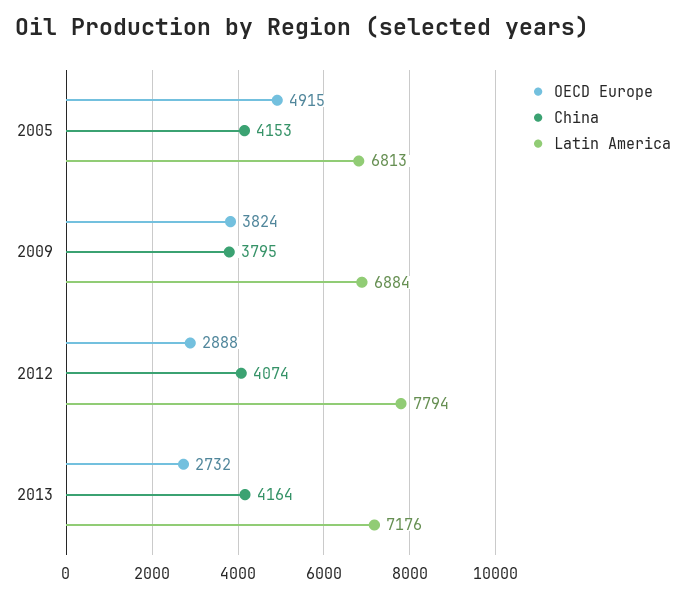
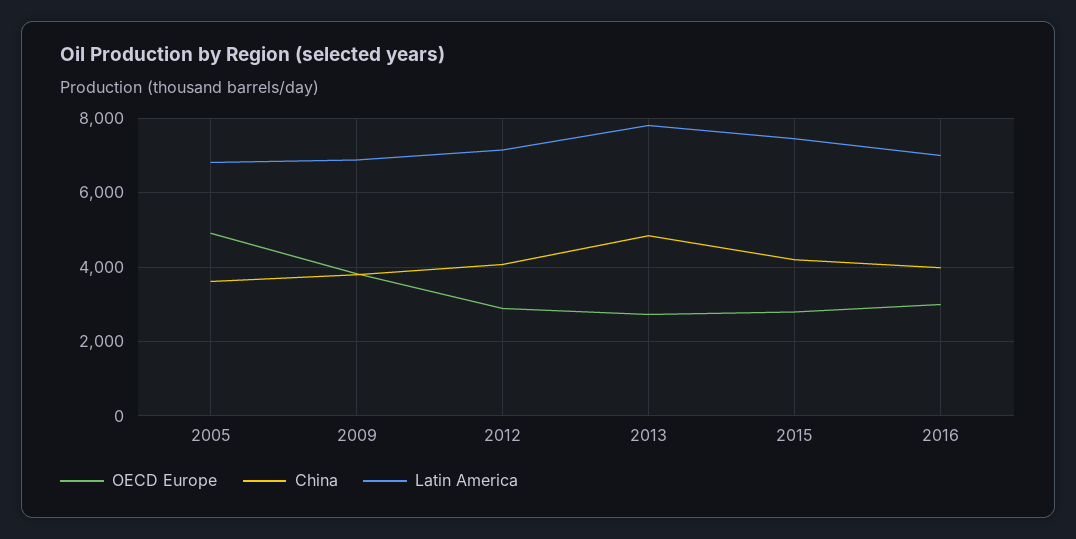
China, 2005: 4153 -> 3600
Latin America, 2012: 7794 -> 7200
China, 2013: 4164 -> 4800
Latin America, 2013: 7176 -> 7800
OECD Europe, 2015: none -> 2800
China, 2015: none -> 4200
Latin America, 2015: none -> 7400
OECD Europe, 2016: none -> 3000
China, 2016: none -> 4000
Latin America, 2016: none -> 7000

